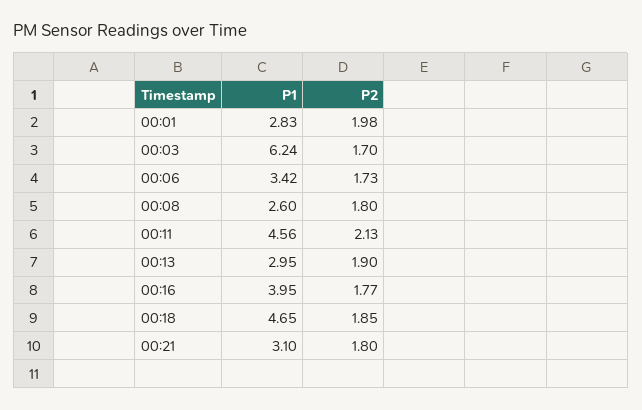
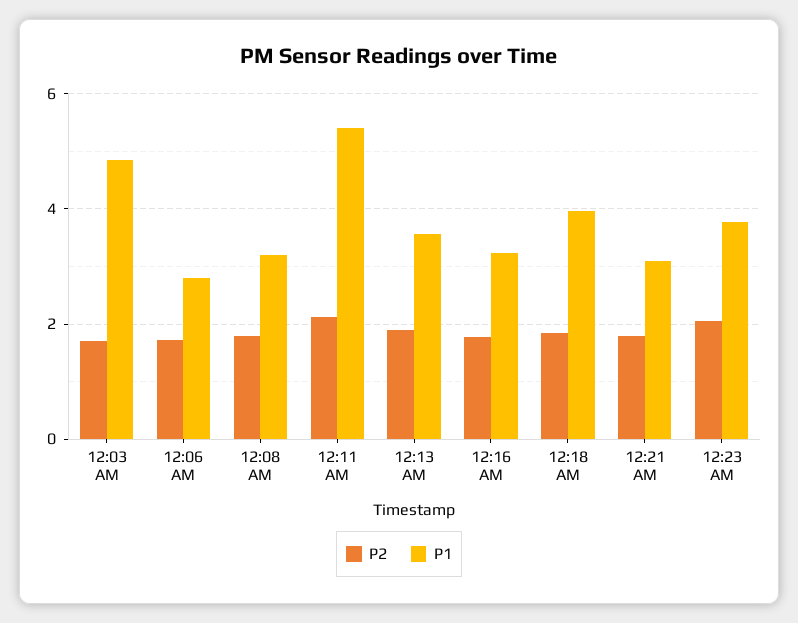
P1, 00:01: 2.83 -> none
P2, 00:01: 1.98 -> none
P1, 00:03: 6.24 -> 4.8
P1, 00:06: 3.42 -> 2.8
P1, 00:08: 2.6 -> 3.2
P1, 00:11: 4.56 -> 5.4
P1, 00:13: 2.95 -> 3.6
P1, 00:16: 3.95 -> 3.2
P1, 00:18: 4.65 -> 4
P2, 12:23 AM: none -> 2
P1, 12:23 AM: none -> 3.8

